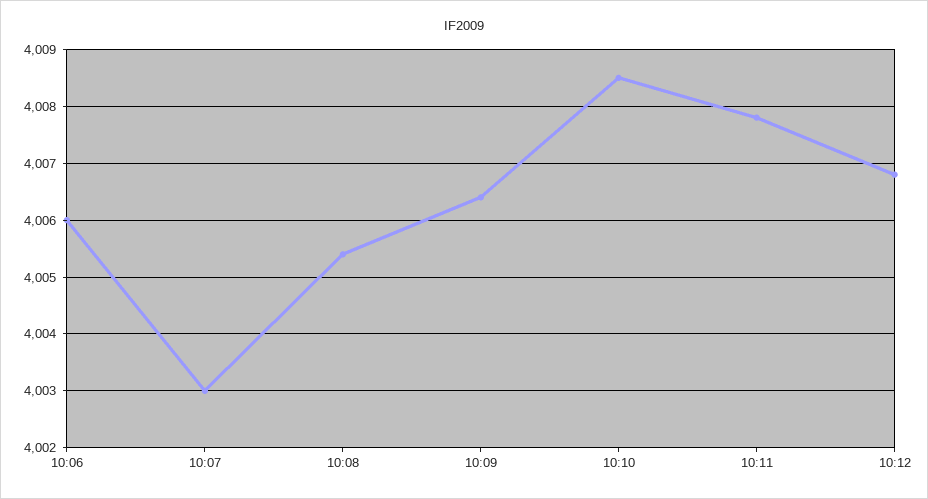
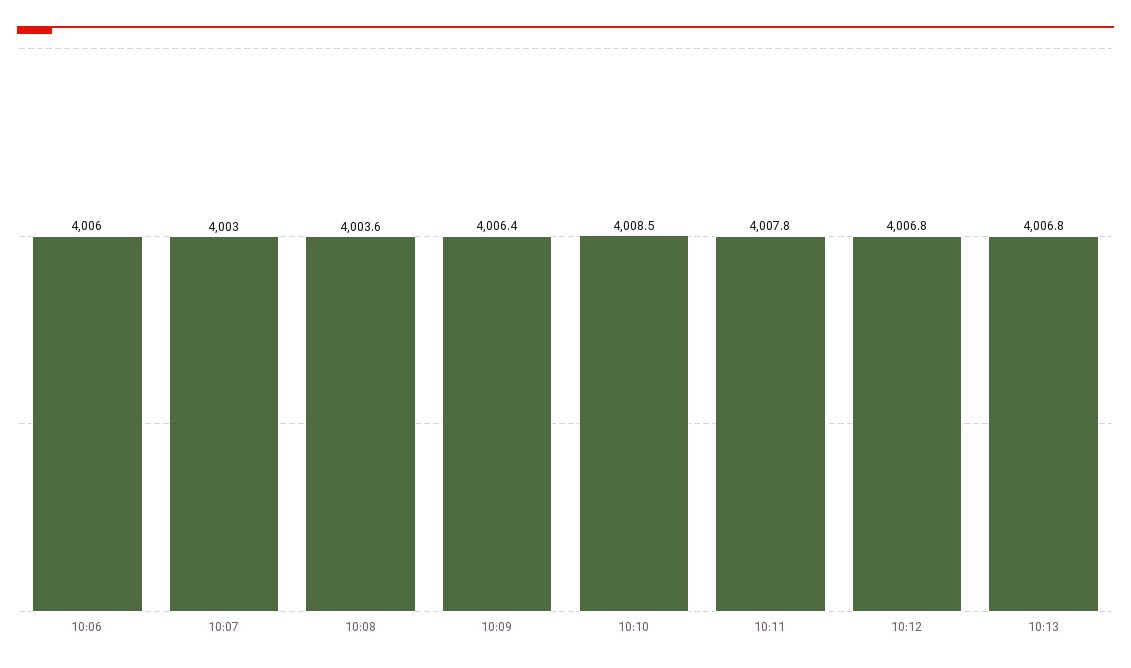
10:08: 4005.5 -> 4003.6
10:13: none -> 4006.8

